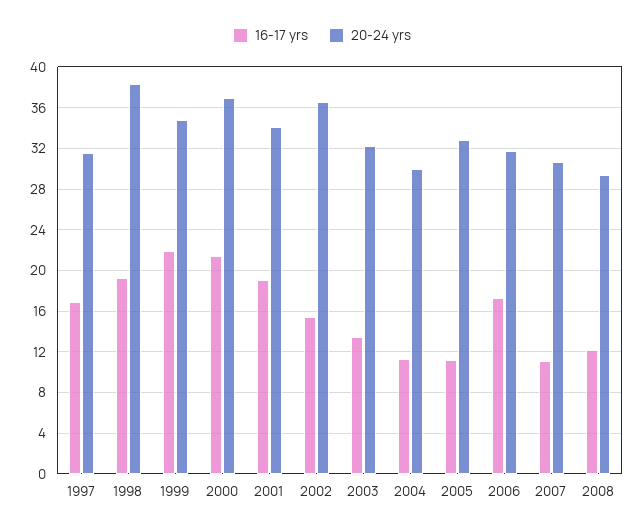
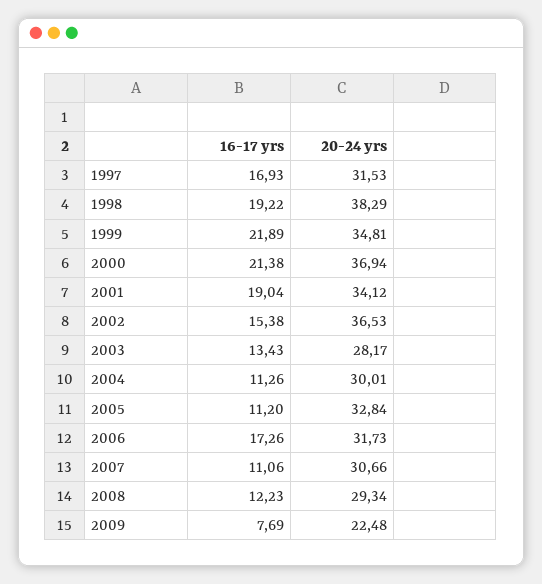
20-24 yrs, 2003: 32 -> 28.17
16-17 yrs, 2009: none -> 7.69
20-24 yrs, 2009: none -> 22.48

